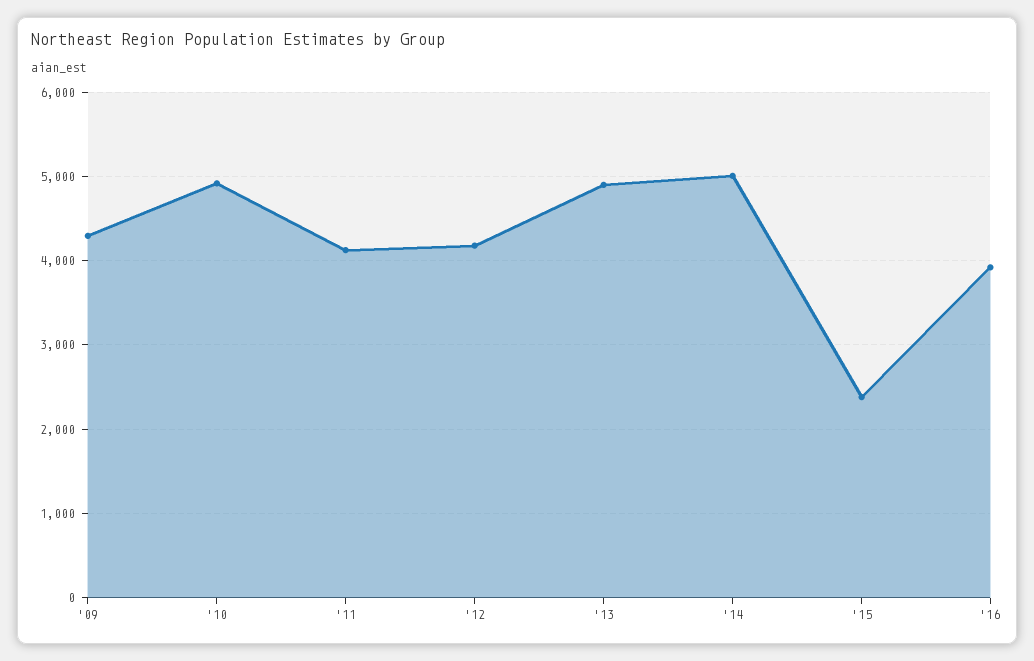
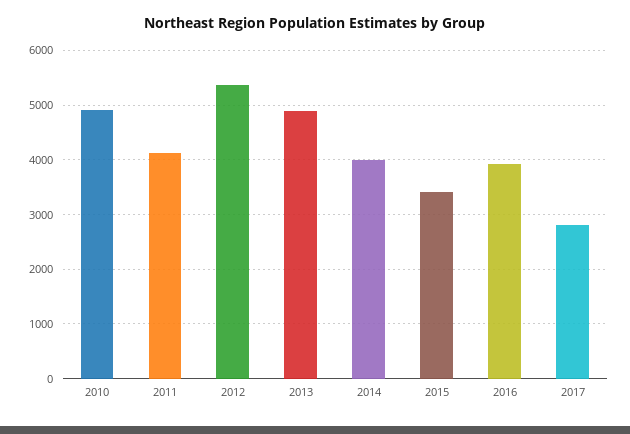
'09: 4300 -> none
'12: 4200 -> 5400
'14: 5000 -> 4000
'15: 2400 -> 3400
2017: none -> 2800

